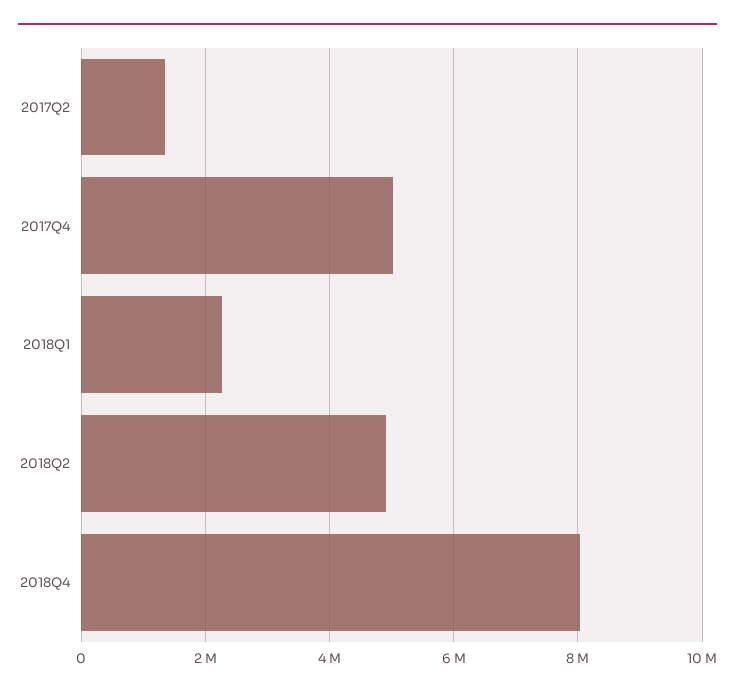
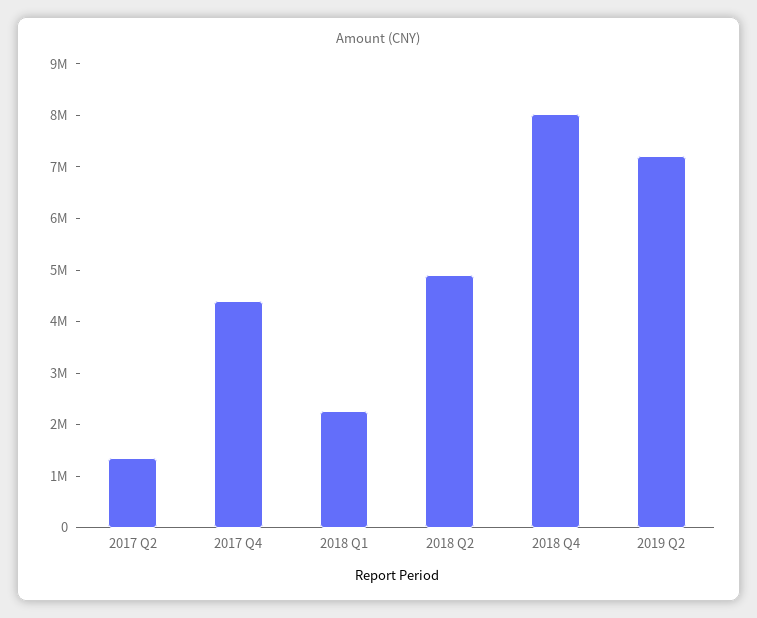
2017Q4: 5000000 -> 4400000
2019 Q2: none -> 7200000

